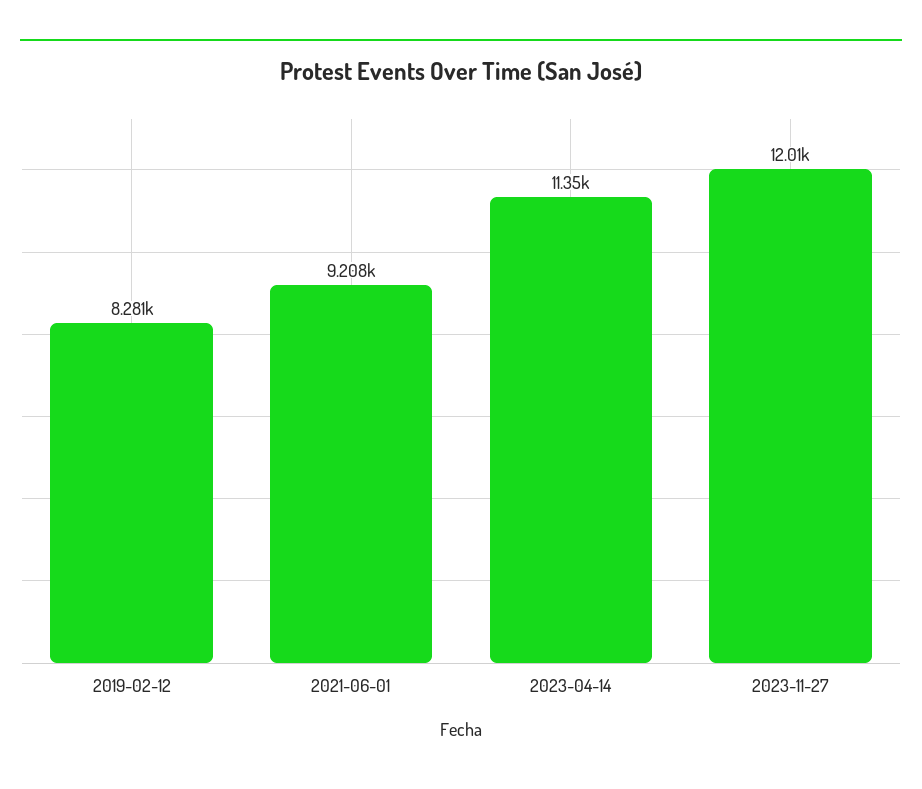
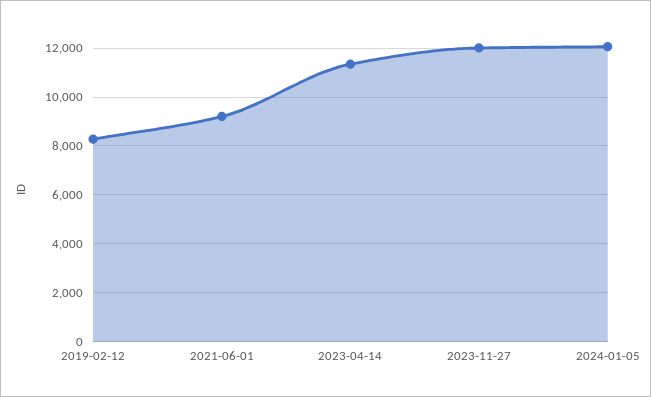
2024-01-05: none -> 12000

